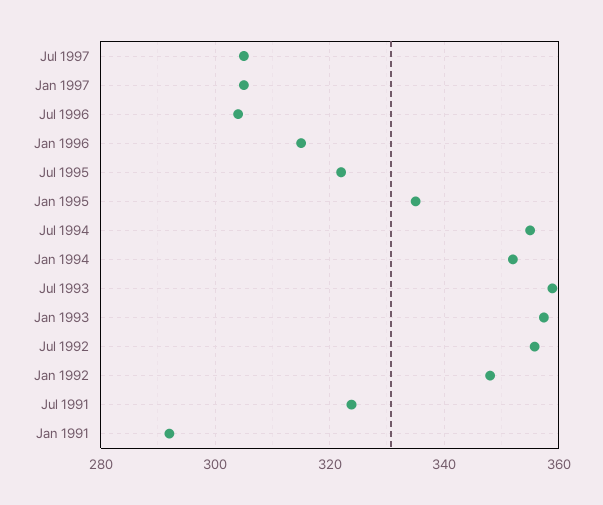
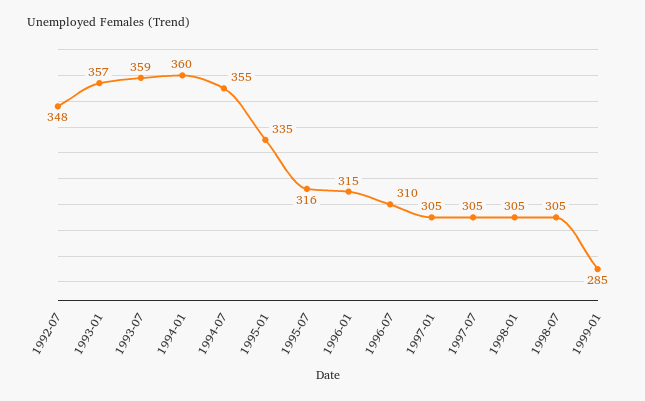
Jul 1996: 304 -> 310
Jul 1995: 322 -> 316
Jan 1994: 352 -> 360
Jul 1992: 356 -> 348
Jan 1992: 348 -> none
Jul 1991: 324 -> none
Jan 1991: 292 -> none
1998-01: none -> 305
1998-07: none -> 305
1999-01: none -> 285

